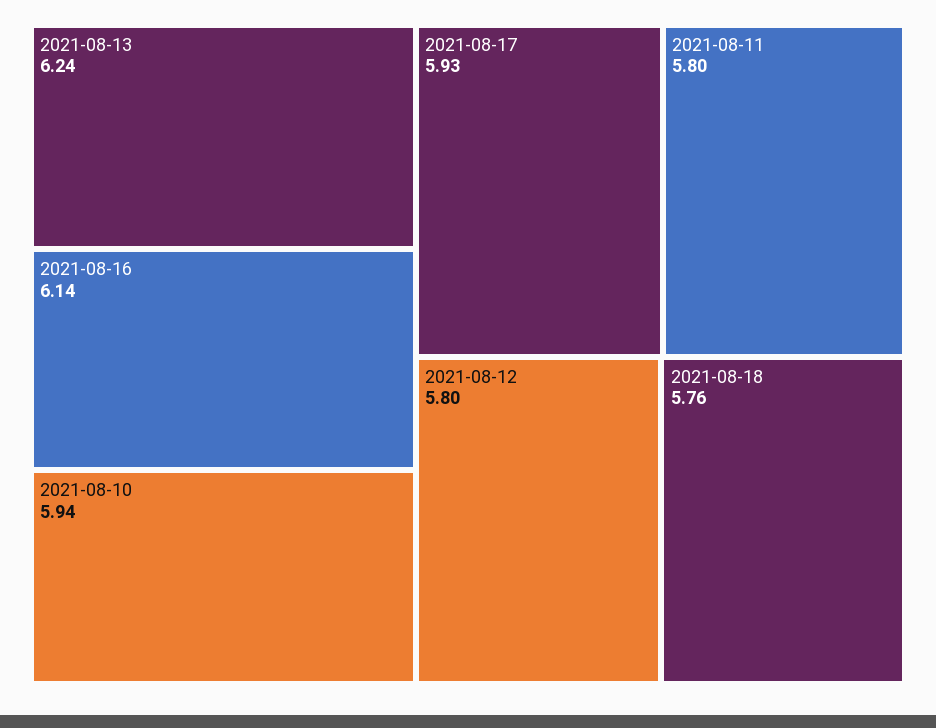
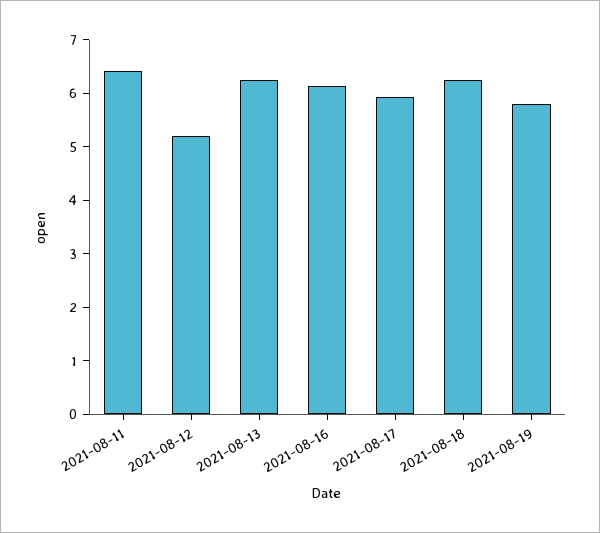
2021-08-10: 5.94 -> none
2021-08-11: 5.8 -> 6.4
2021-08-12: 5.8 -> 5.2
2021-08-18: 5.76 -> 6.2
2021-08-19: none -> 5.8

